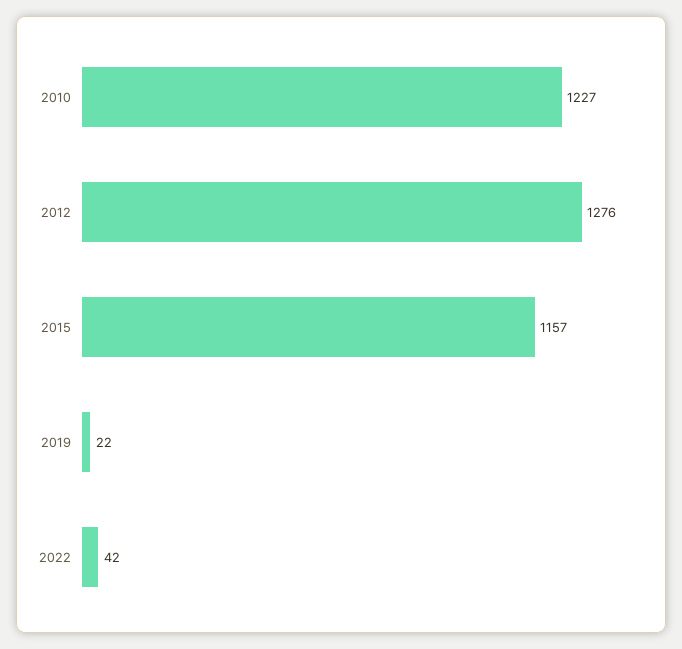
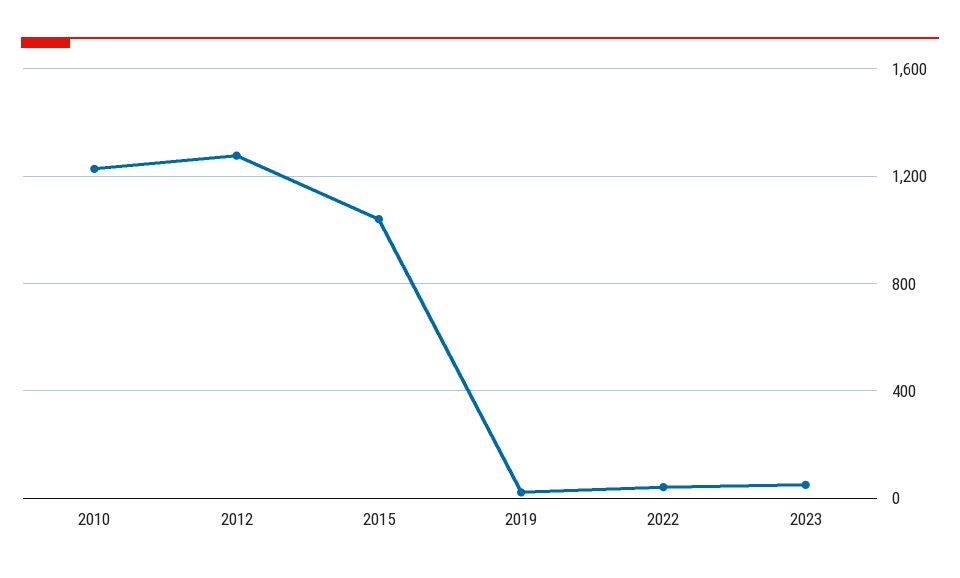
2015: 1157 -> 1050
2023: none -> 50

